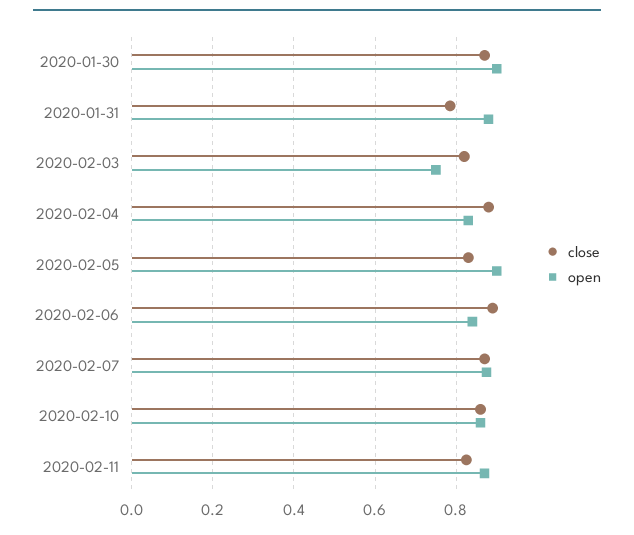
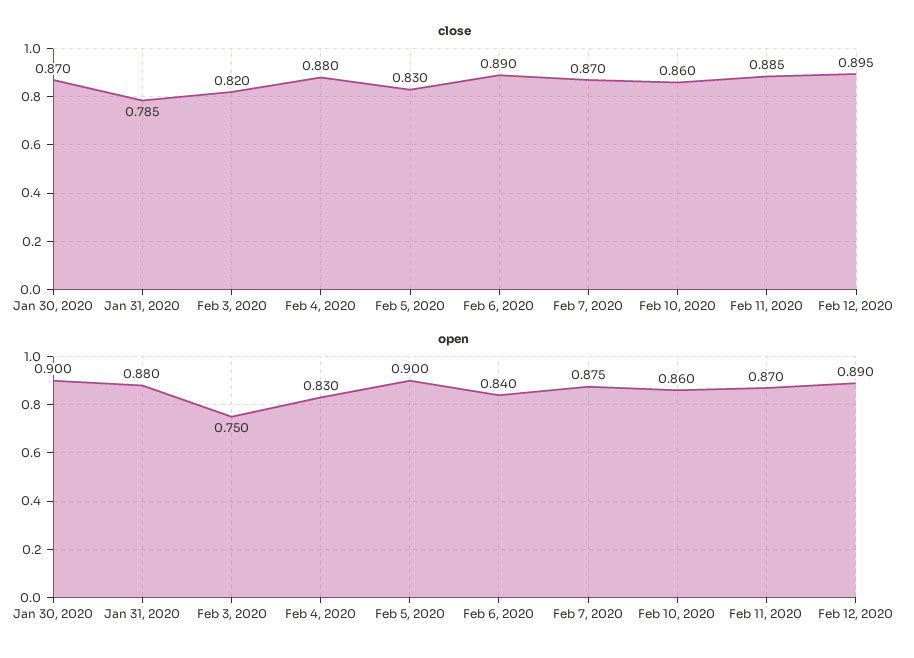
close, 2020-02-11: 0.82 -> 0.885
close, Feb 12, 2020: none -> 0.895
open, Feb 12, 2020: none -> 0.89

